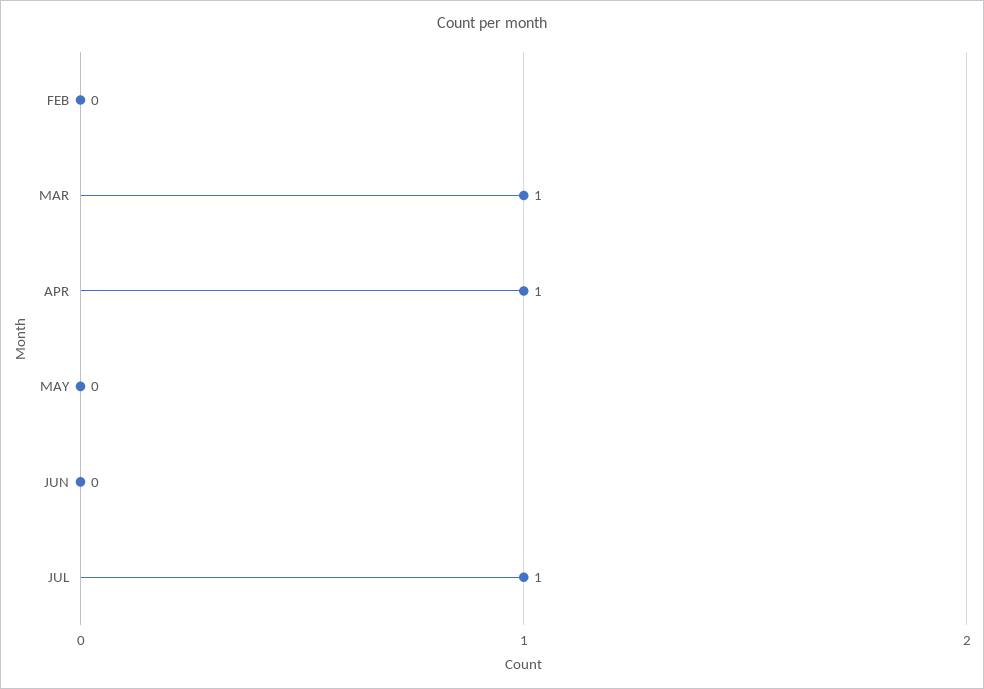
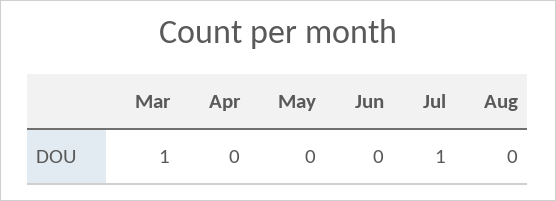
FEB: 0 -> none
APR: 1 -> 0
Aug: none -> 0

